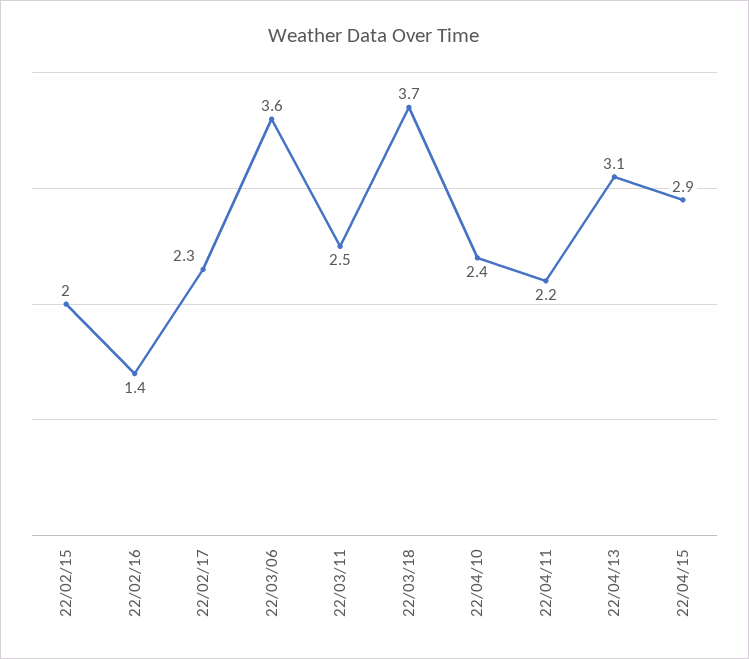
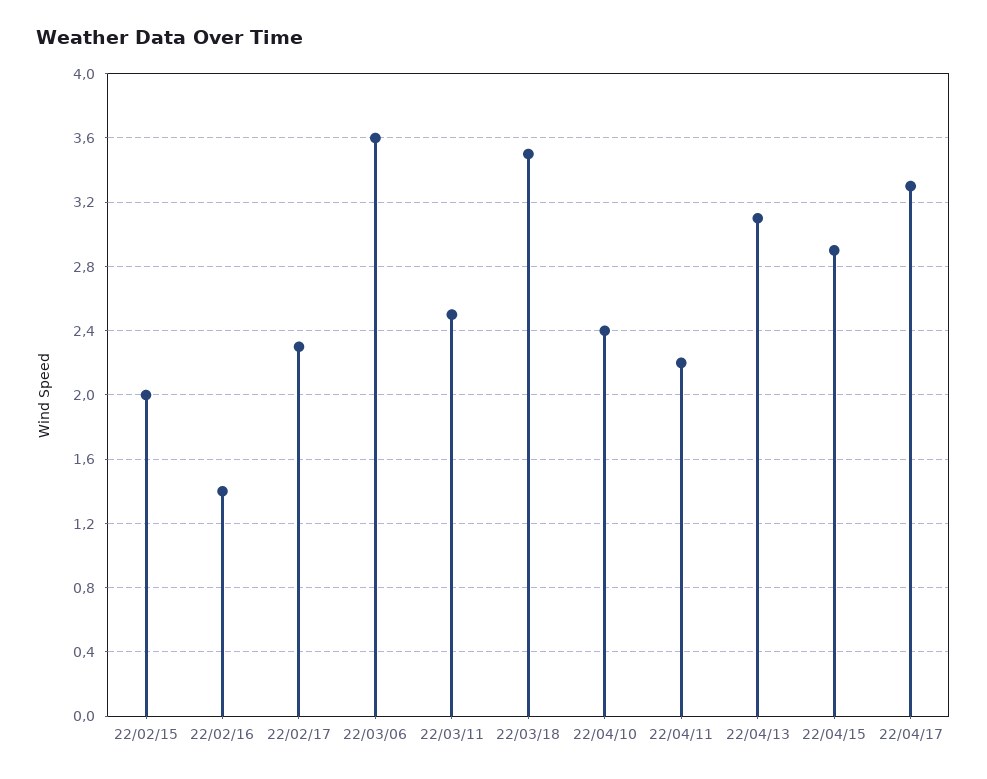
22/03/18: 3.7 -> 3.5
22/04/17: none -> 3.3

